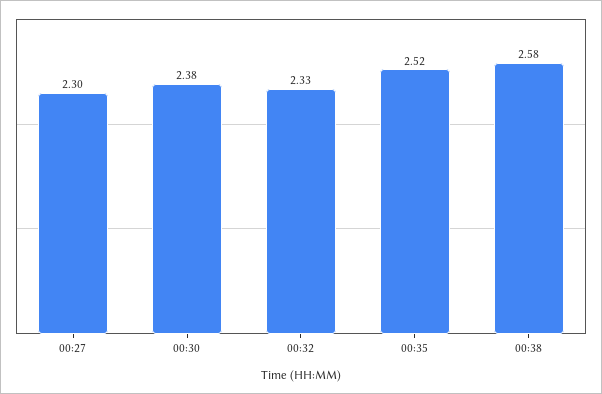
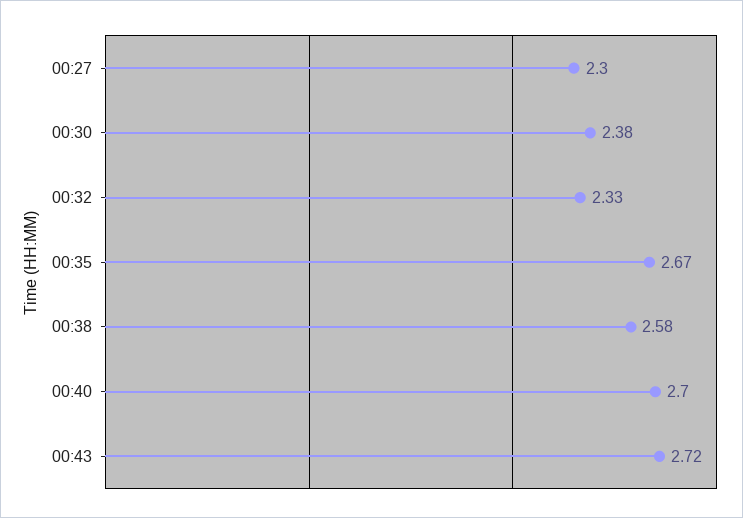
00:35: 2.52 -> 2.67
00:40: none -> 2.7
00:43: none -> 2.72

